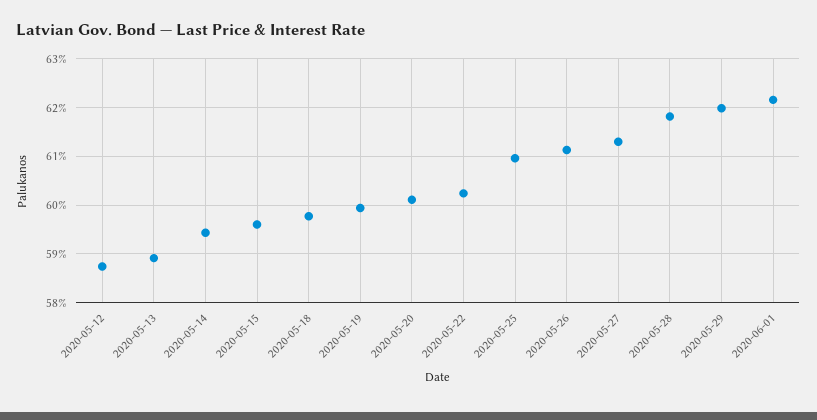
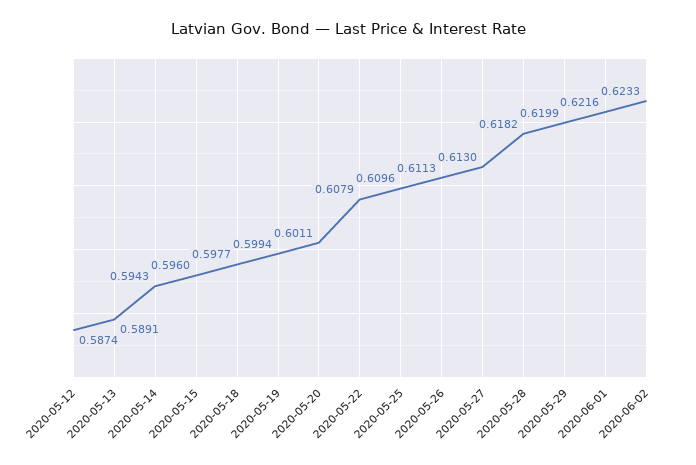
2020-05-22: 0.602 -> 0.6079
2020-06-02: none -> 0.6233

